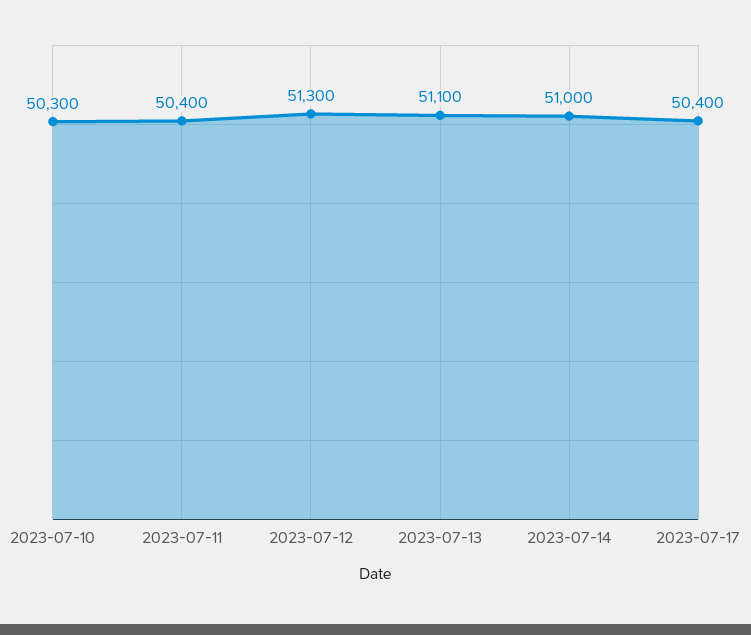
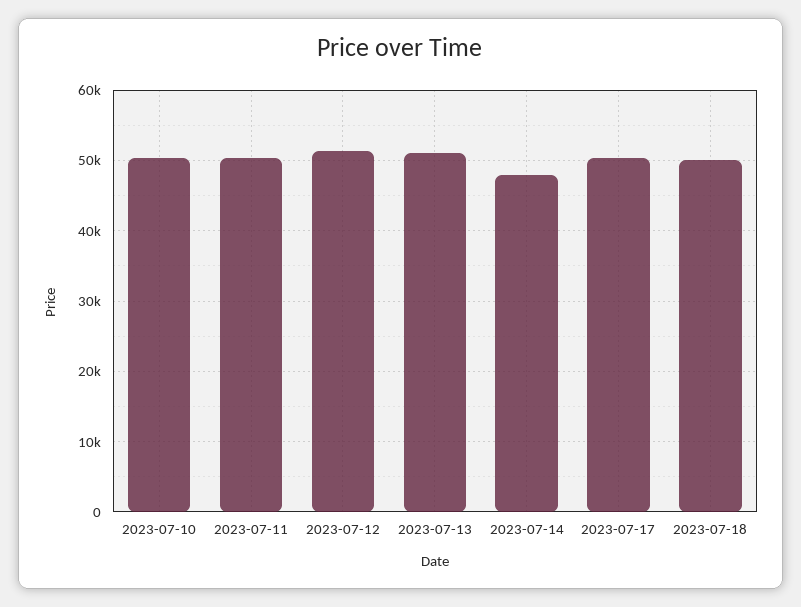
2023-07-14: 51000 -> 48000
2023-07-18: none -> 50000

